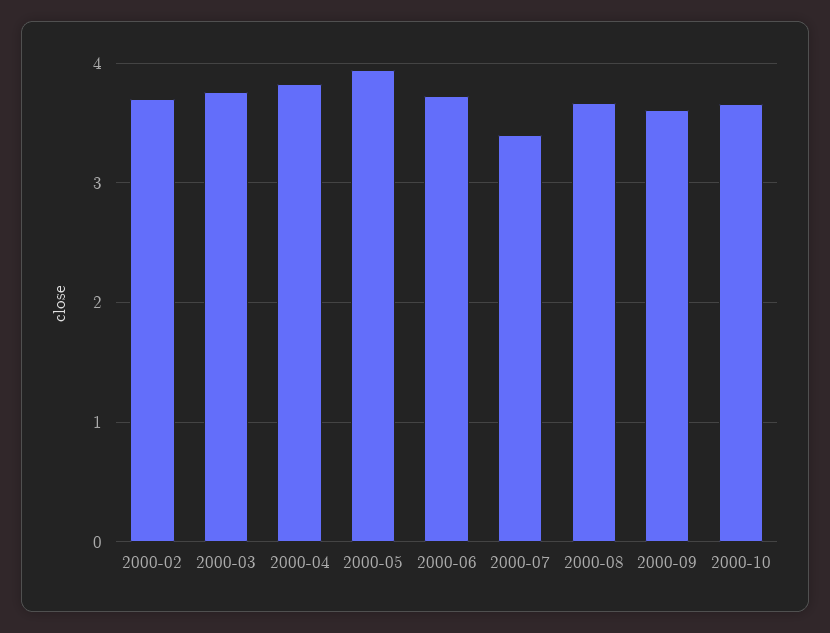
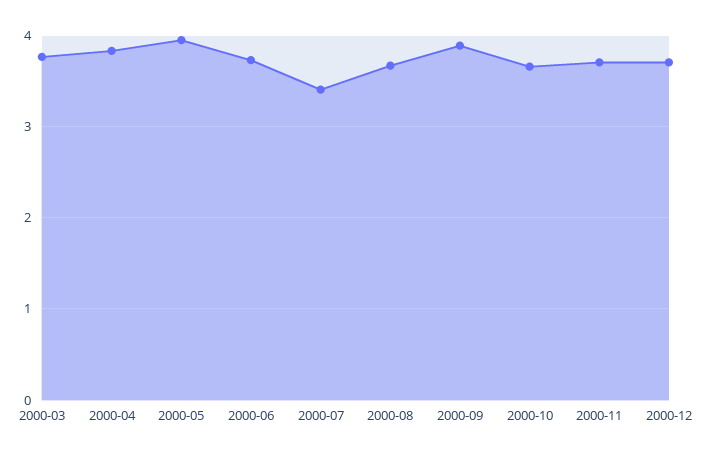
2000-02: 3.7 -> none
2000-09: 3.6 -> 3.9
2000-11: none -> 3.7
2000-12: none -> 3.7

